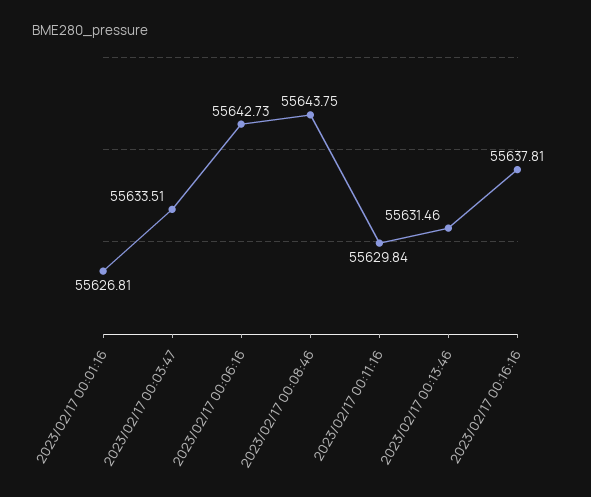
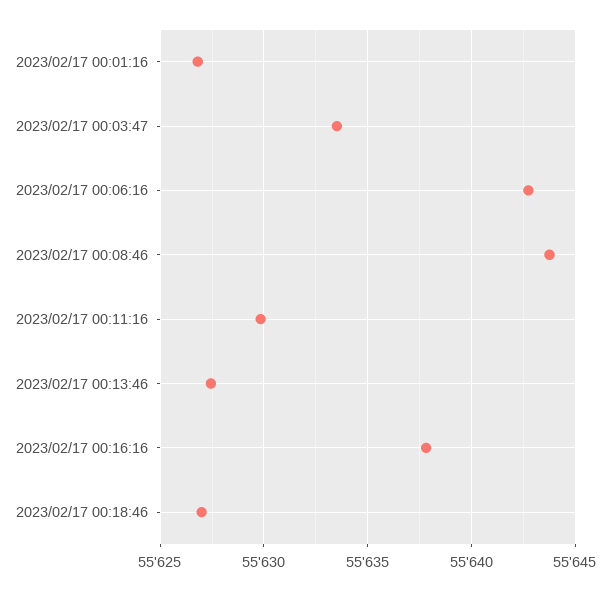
2023/02/17 00:13:46: 55631.46 -> 55627.5
2023/02/17 00:18:46: none -> 55627

